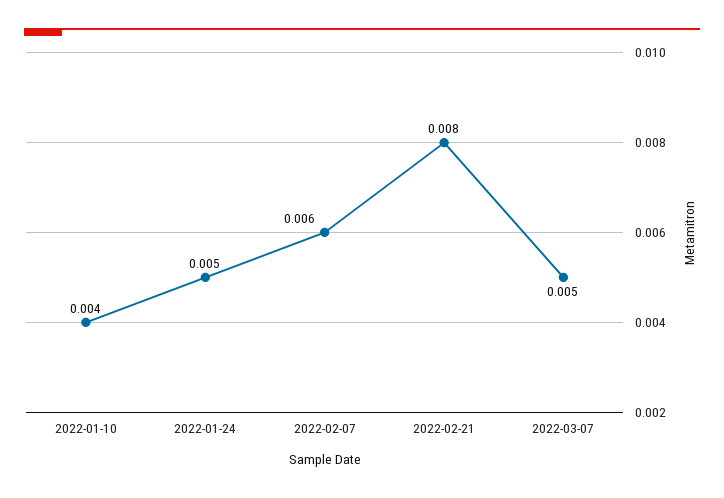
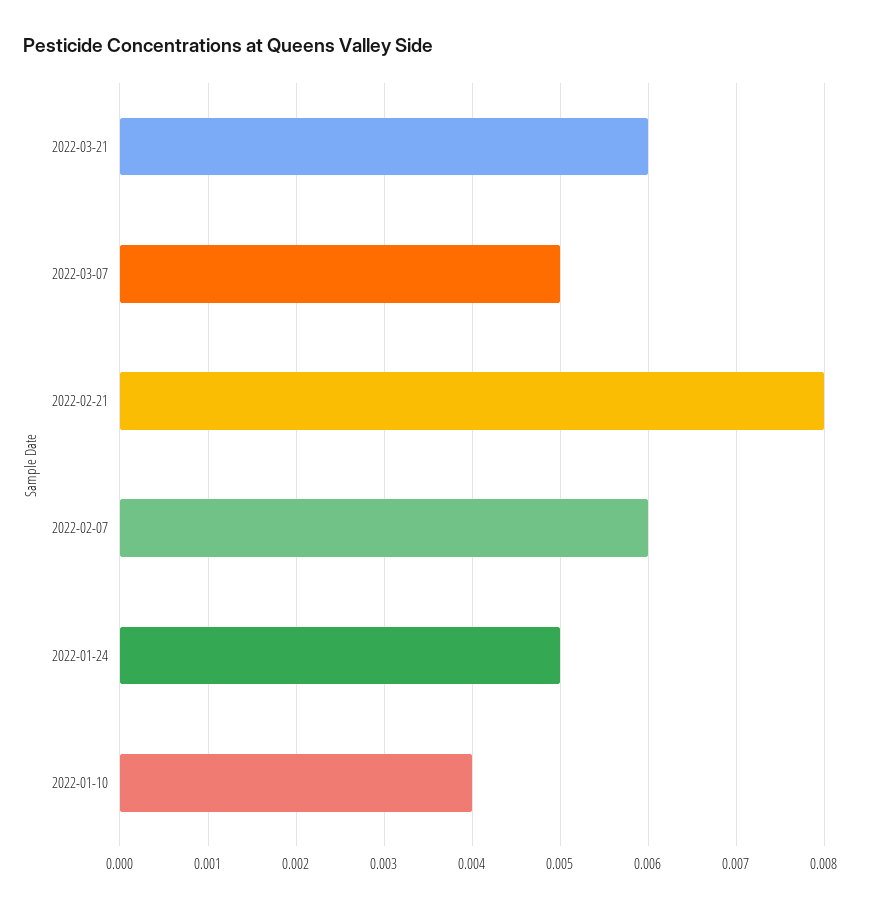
2022-03-21: none -> 0.006

